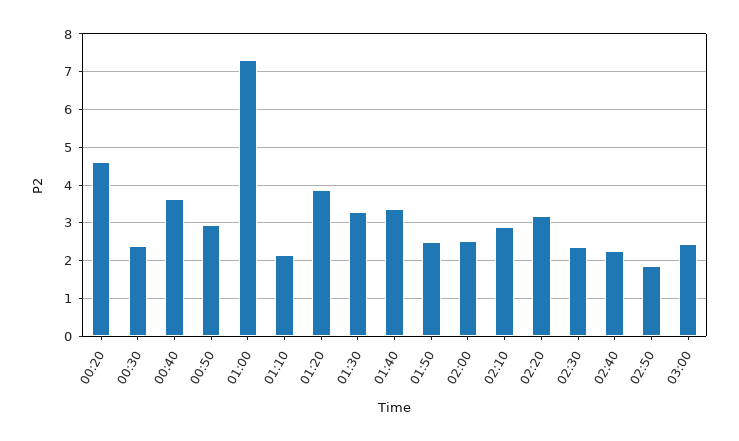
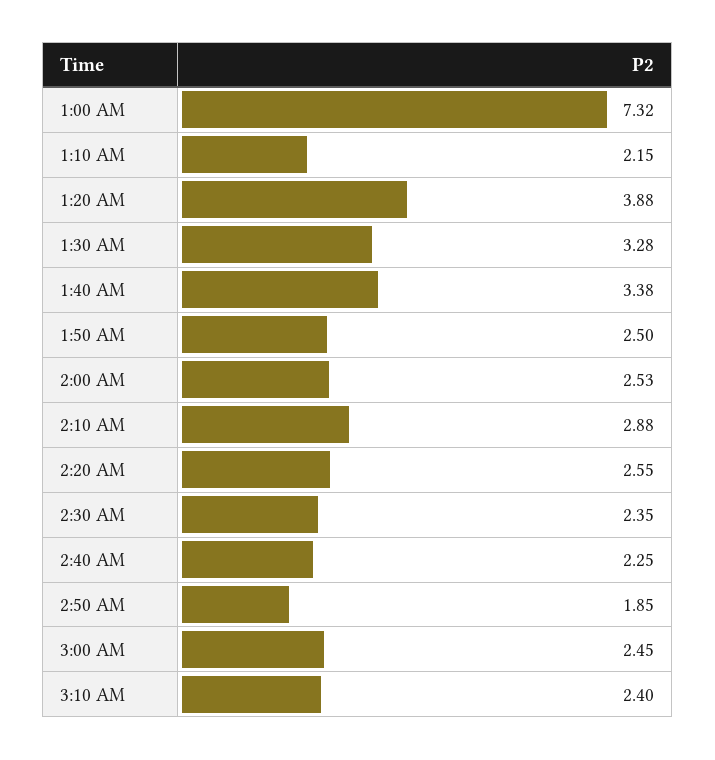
00:20: 4.6 -> none
00:30: 2.4 -> none
00:40: 3.6 -> none
00:50: 3 -> none
02:20: 3.2 -> 2.55
3:10 AM: none -> 2.4

